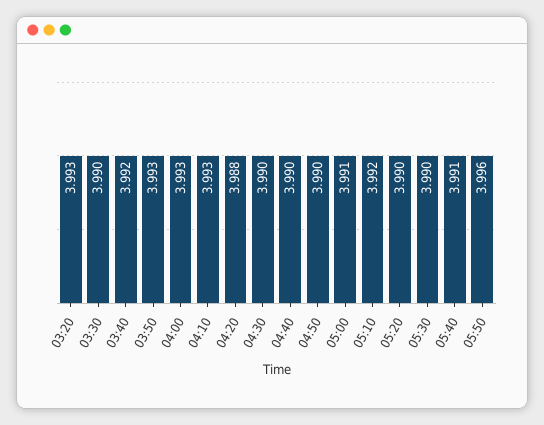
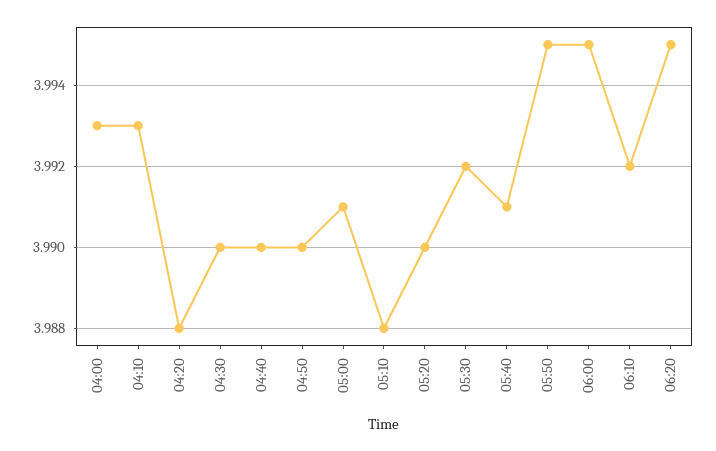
03:20: 3.993 -> none
03:30: 3.99 -> none
03:40: 3.992 -> none
03:50: 3.993 -> none
05:10: 3.992 -> 3.988
05:30: 3.99 -> 3.992
05:50: 3.996 -> 3.995
06:00: none -> 3.995
06:10: none -> 3.992
06:20: none -> 3.995

